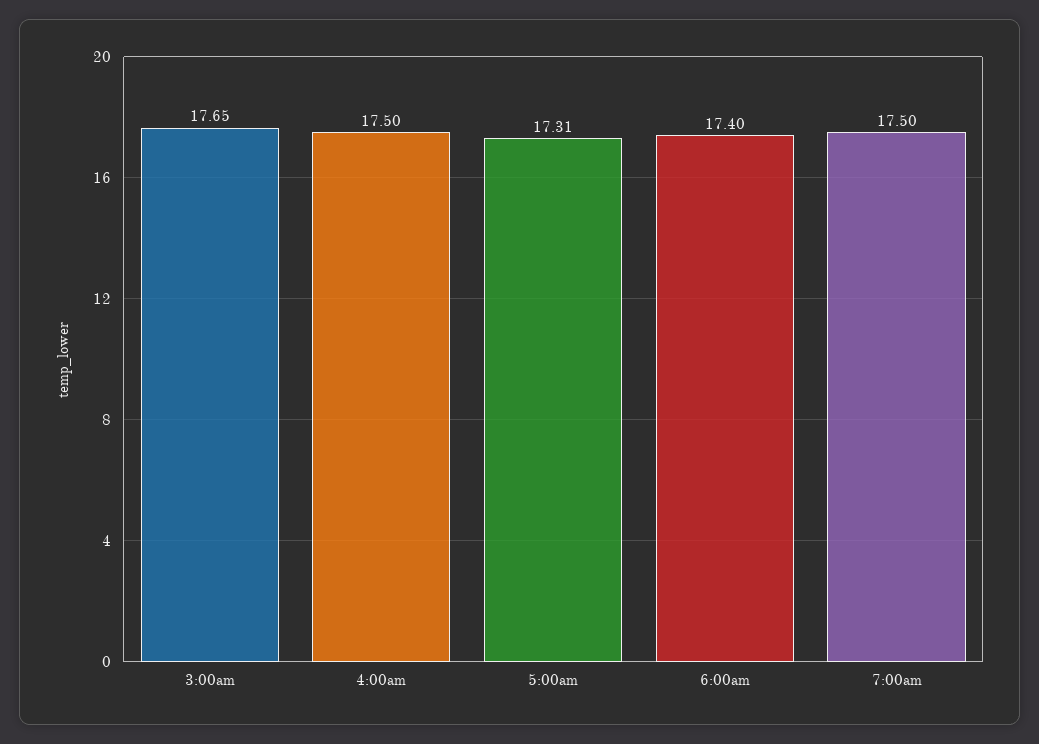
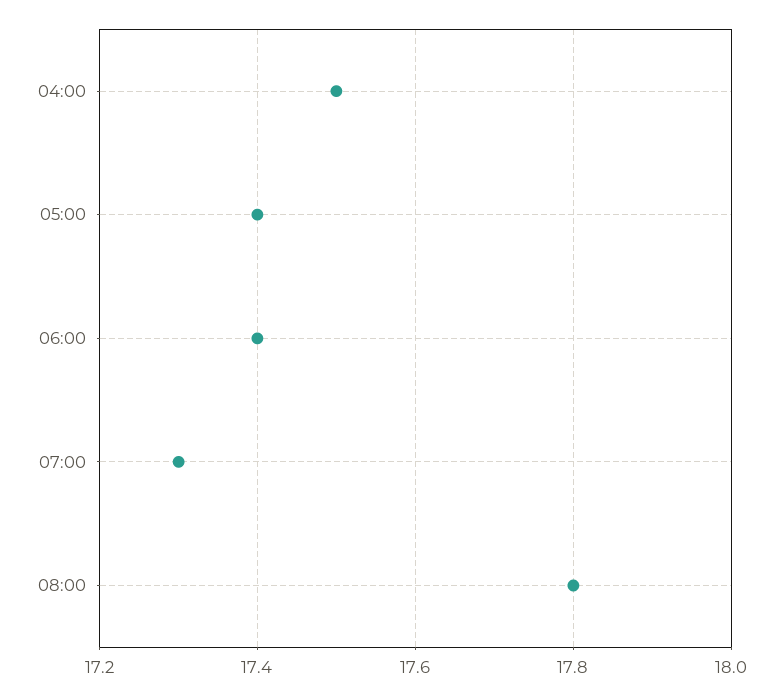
3:00am: 17.65 -> none
5:00am: 17.31 -> 17.4
7:00am: 17.5 -> 17.3
08:00: none -> 17.8

